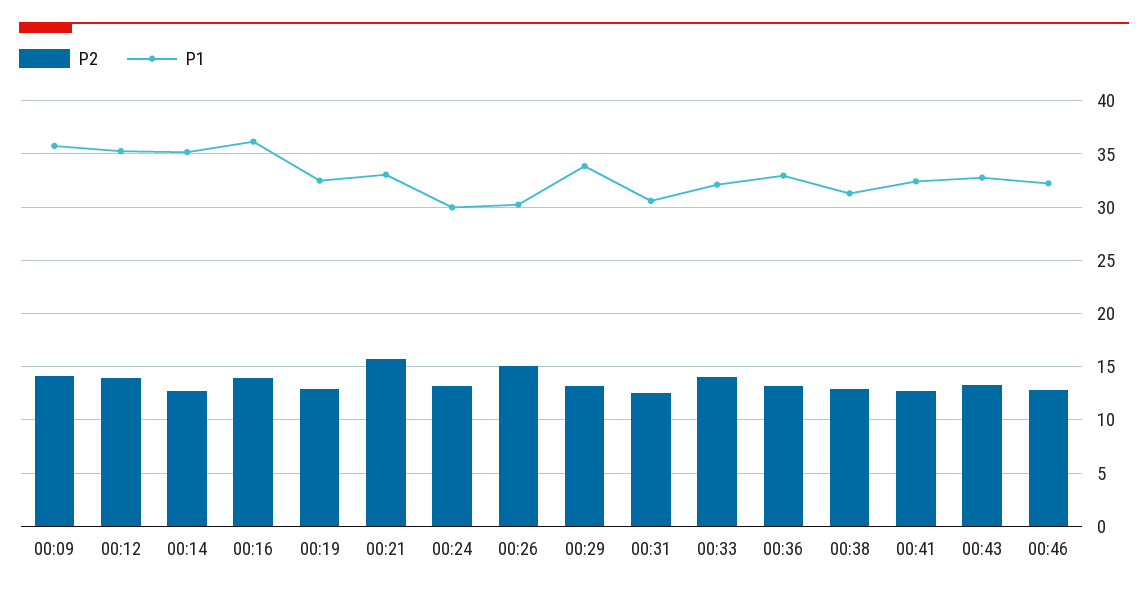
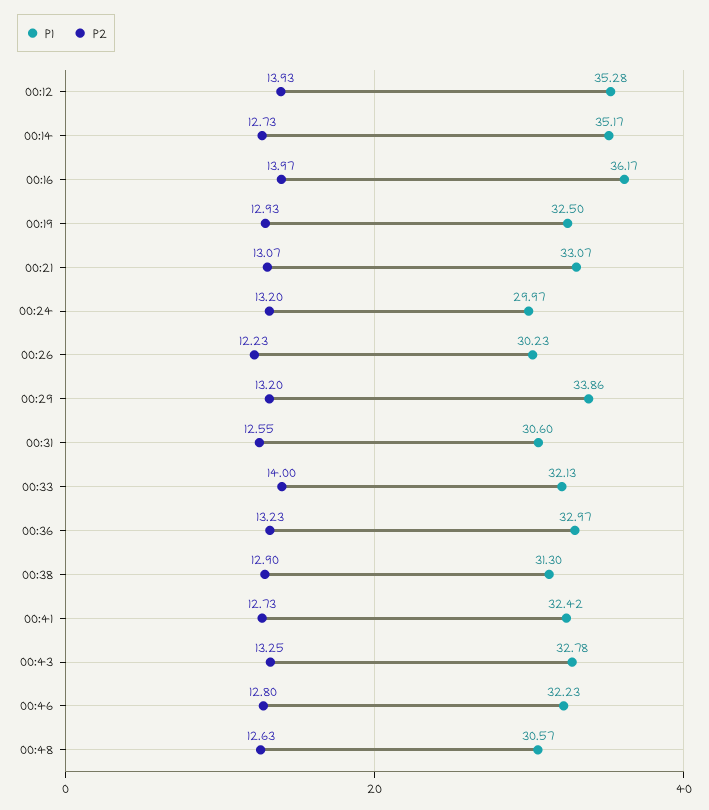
P2, 00:09: 14 -> none
P1, 00:09: 36 -> none
P2, 00:21: 16 -> 13.07
P2, 00:26: 15 -> 12.23
P1, 00:48: none -> 30.57
P2, 00:48: none -> 12.63

